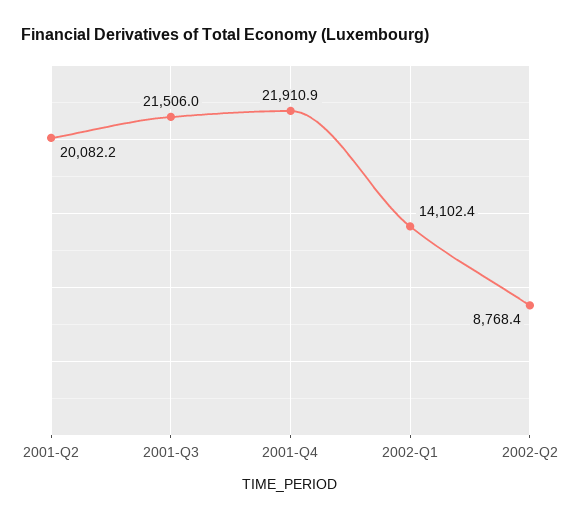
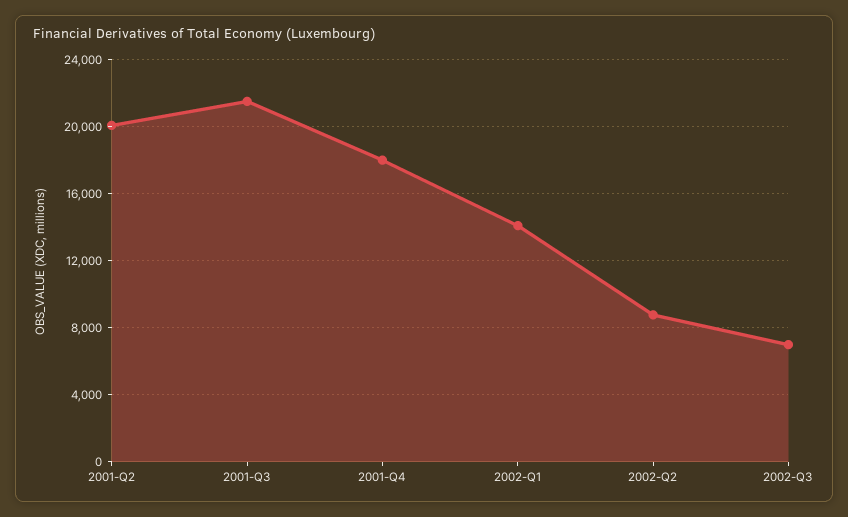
2001-Q4: 21910.9 -> 18000
2002-Q3: none -> 7000

